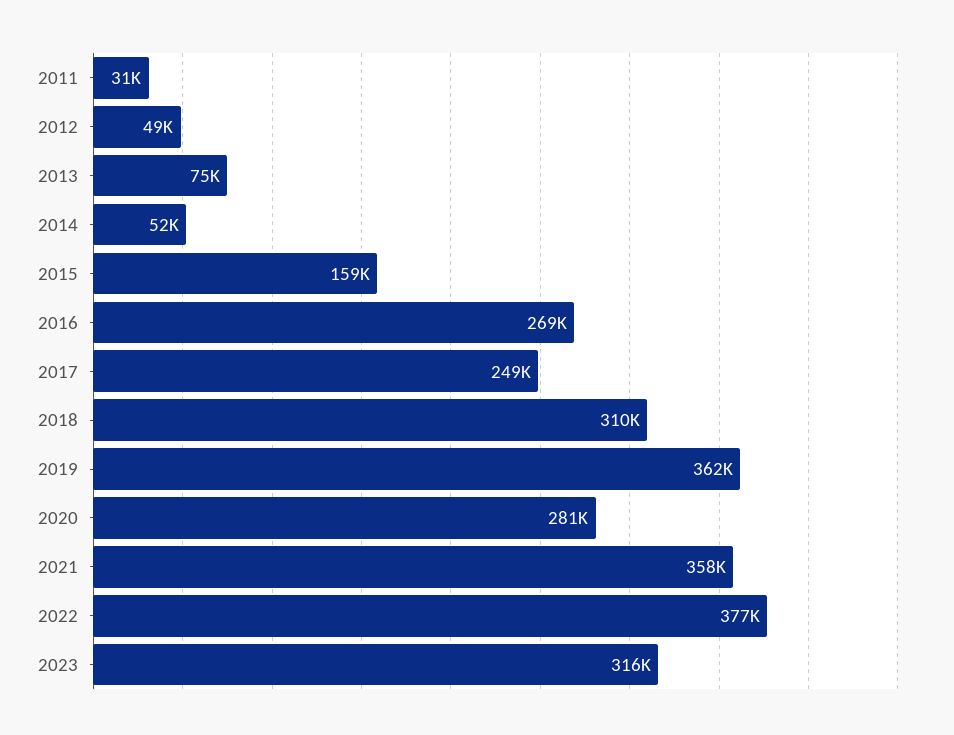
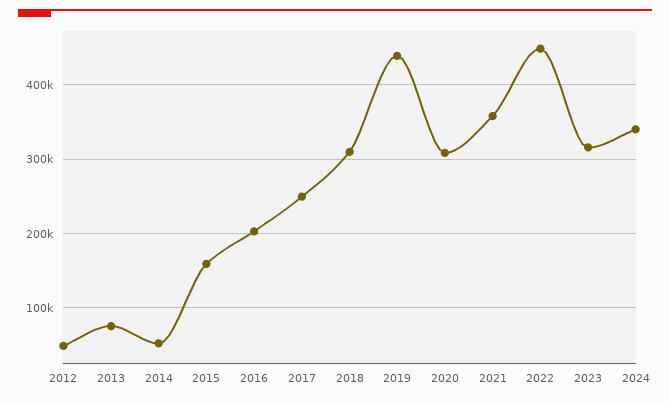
2011: 31000 -> none
2016: 269000 -> 200000
2019: 362000 -> 440000
2020: 281000 -> 310000
2022: 377000 -> 450000
2024: none -> 340000

